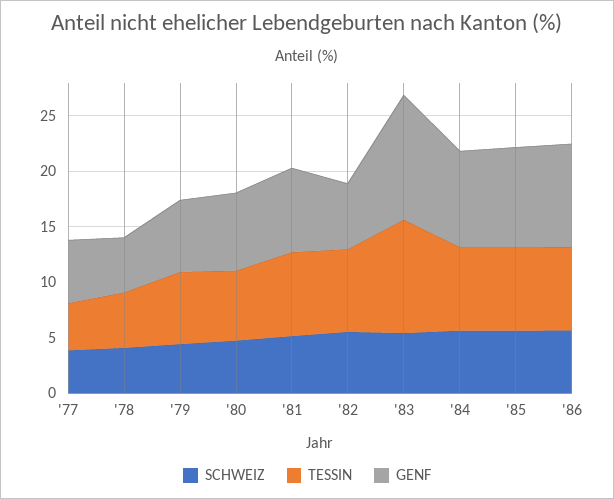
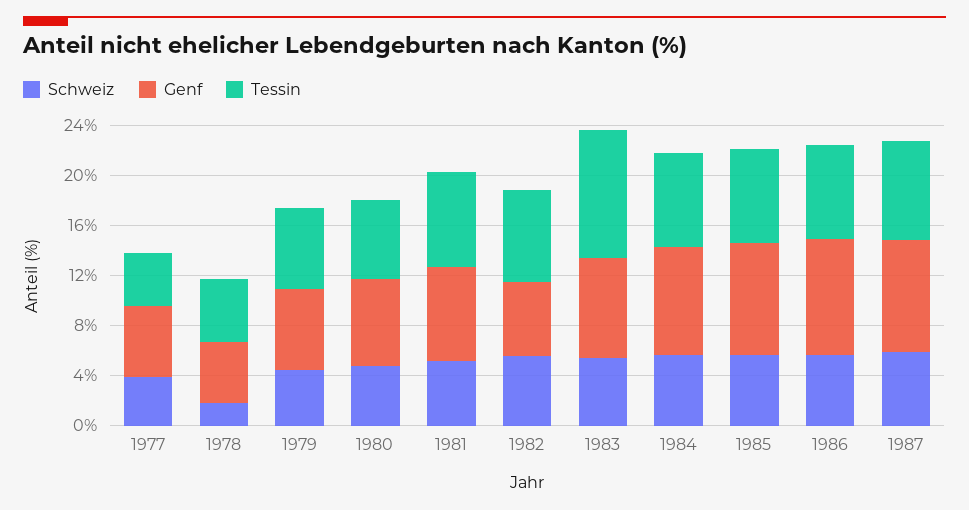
SCHWEIZ, '78: 4 -> 2
GENF, '83: 11 -> 8
SCHWEIZ, 1987: none -> 6
GENF, 1987: none -> 9
TESSIN, 1987: none -> 8

